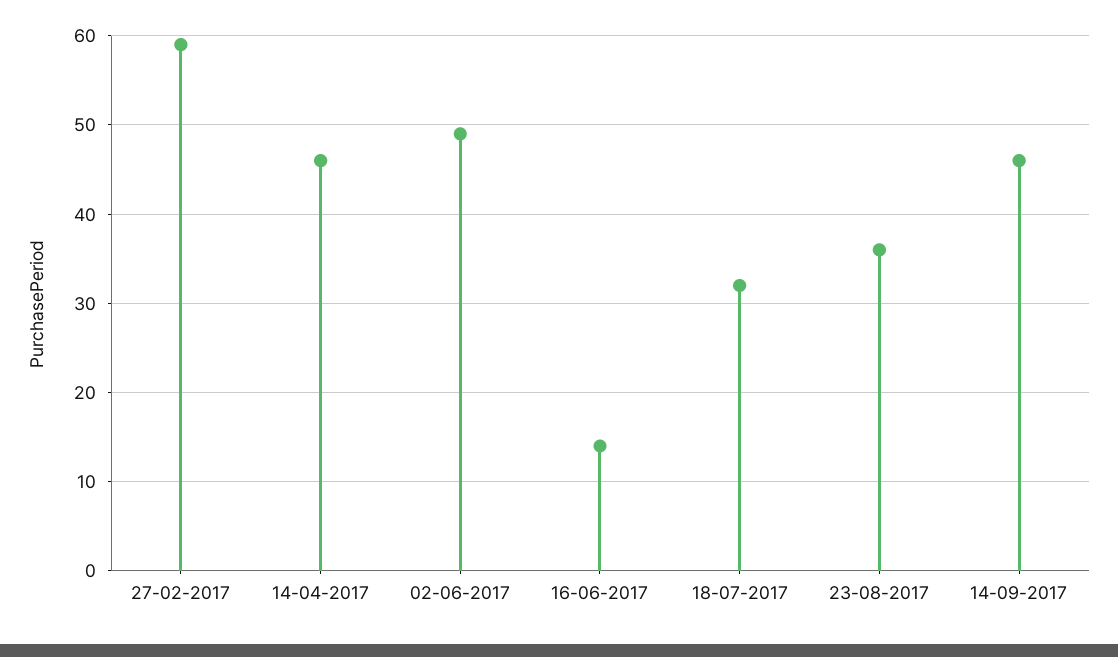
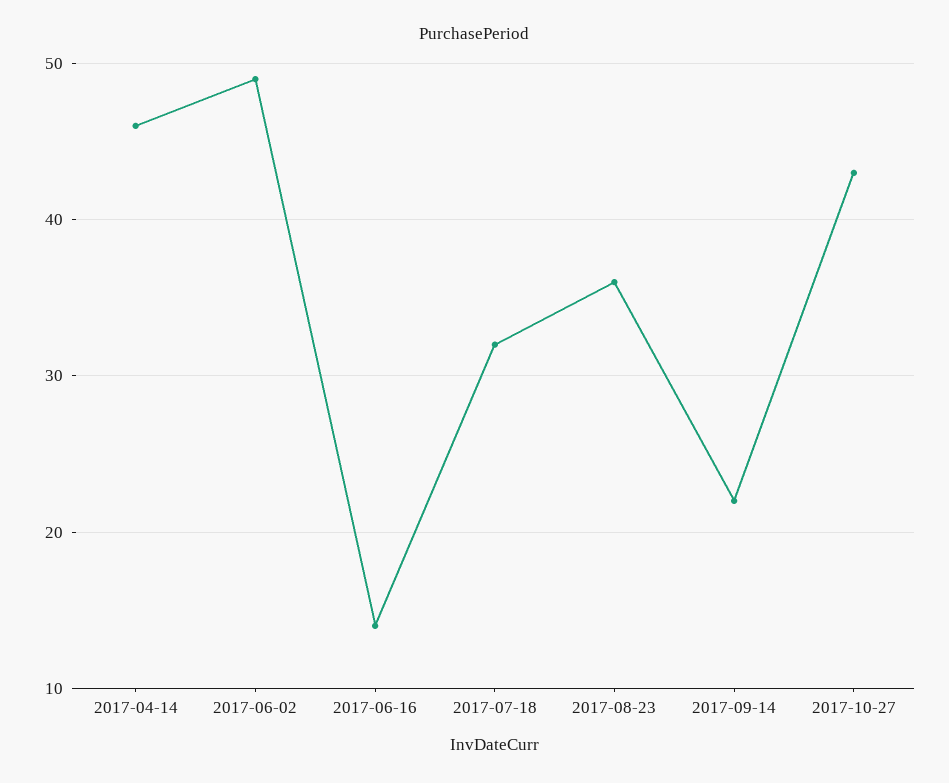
27-02-2017: 59 -> none
14-09-2017: 46 -> 22
2017-10-27: none -> 43

